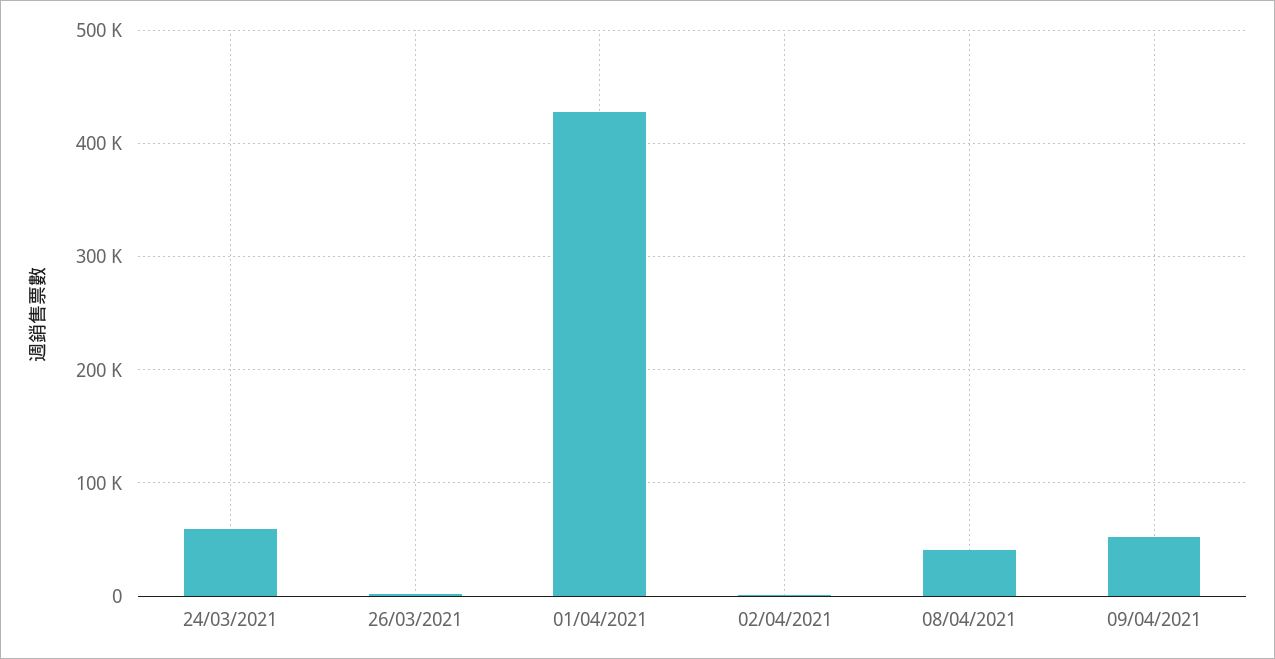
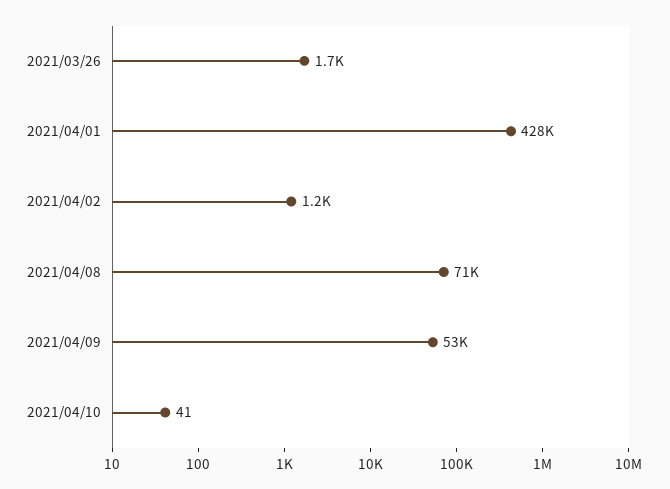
24/03/2021: 60000 -> none
08/04/2021: 40000 -> 71000
2021/04/10: none -> 41

